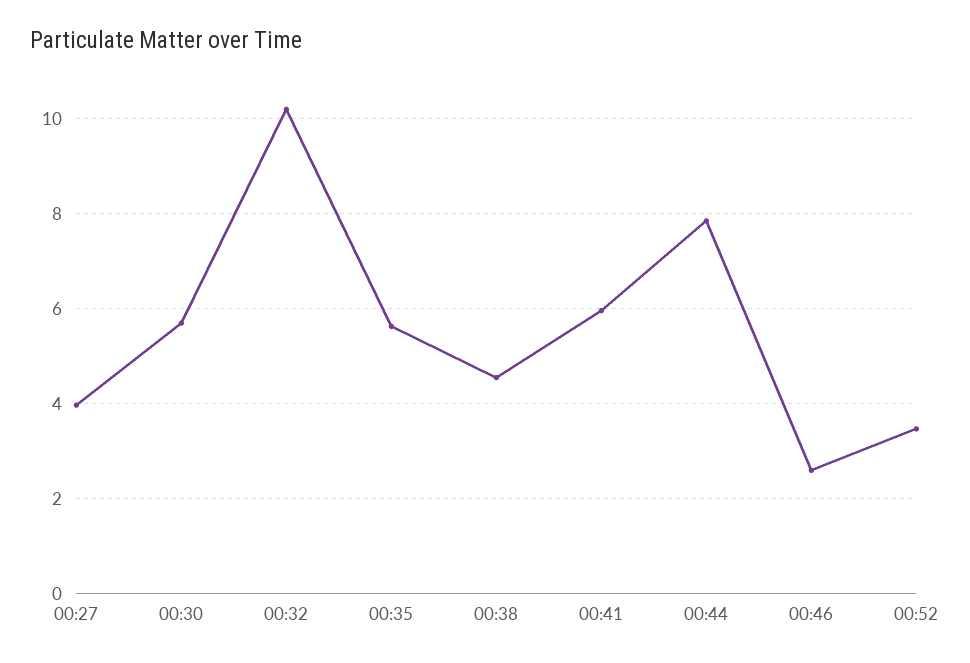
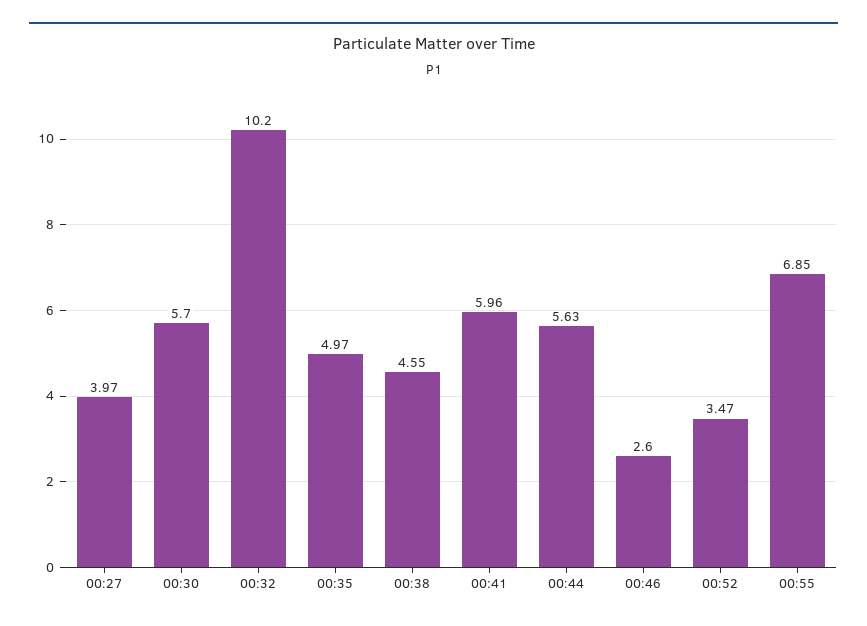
00:35: 5.6 -> 4.97
00:44: 7.8 -> 5.63
00:55: none -> 6.85

